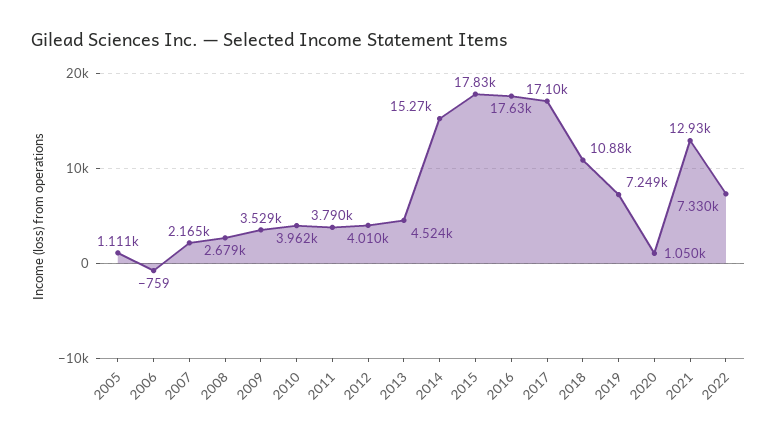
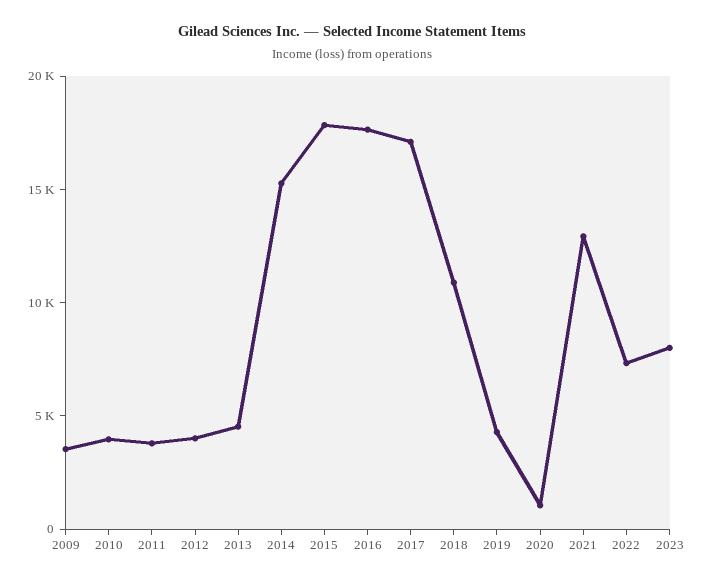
2005: 1111 -> none
2006: -759 -> none
2007: 2165 -> none
2008: 2679 -> none
2019: 7249 -> 4000
2023: none -> 8000

